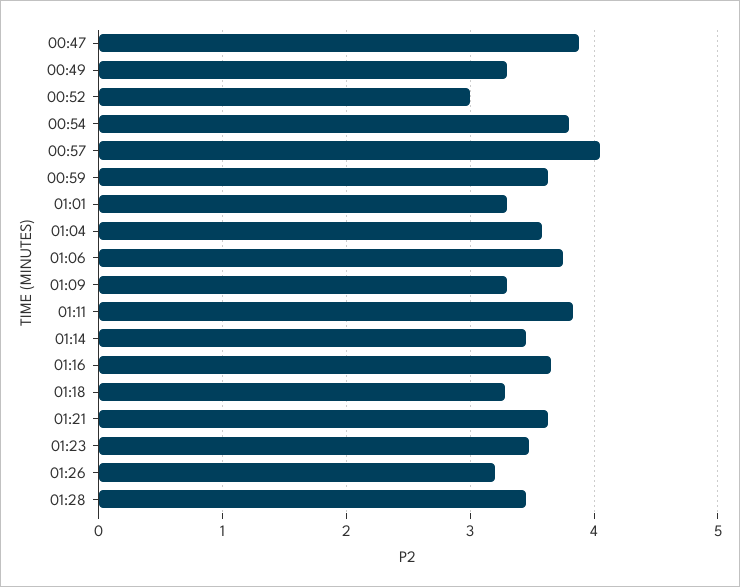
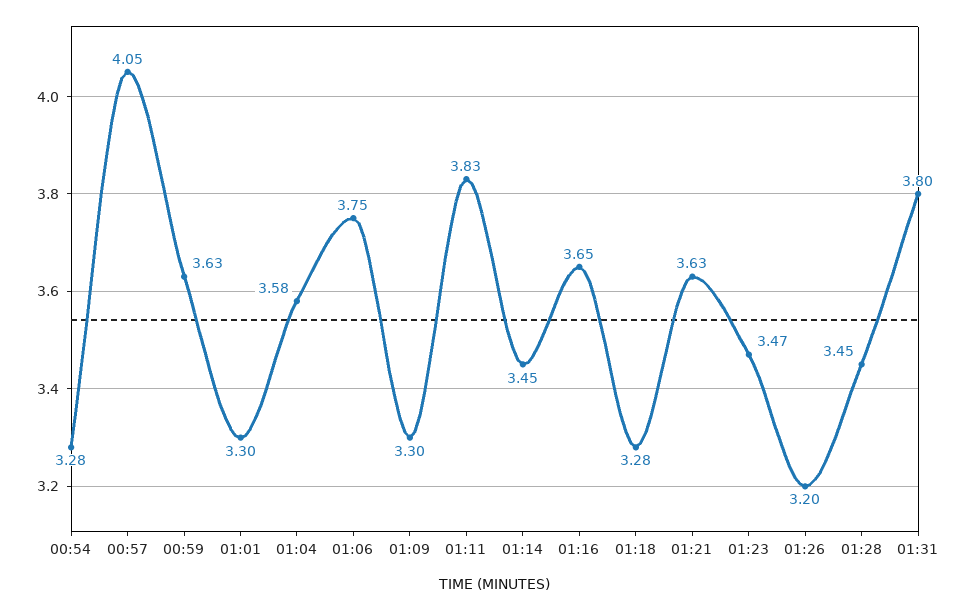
00:47: 3.9 -> none
00:49: 3.3 -> none
00:52: 3 -> none
00:54: 3.8 -> 3.28
01:31: none -> 3.8

